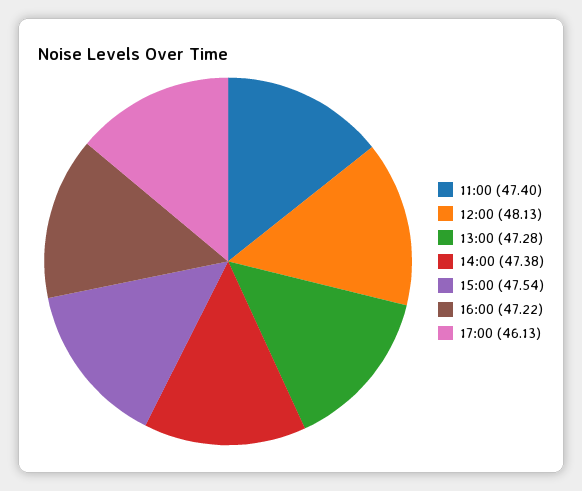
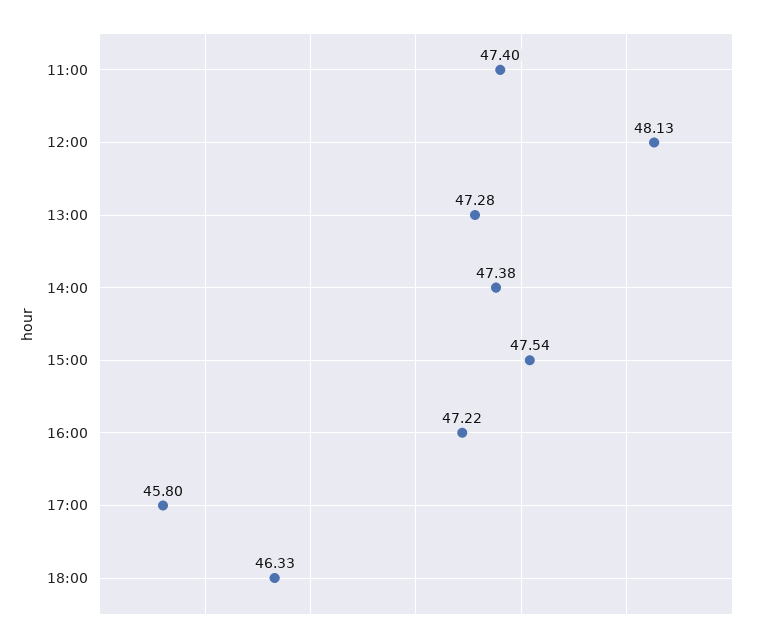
17:00: 46.13 -> 45.8
18:00: none -> 46.33

